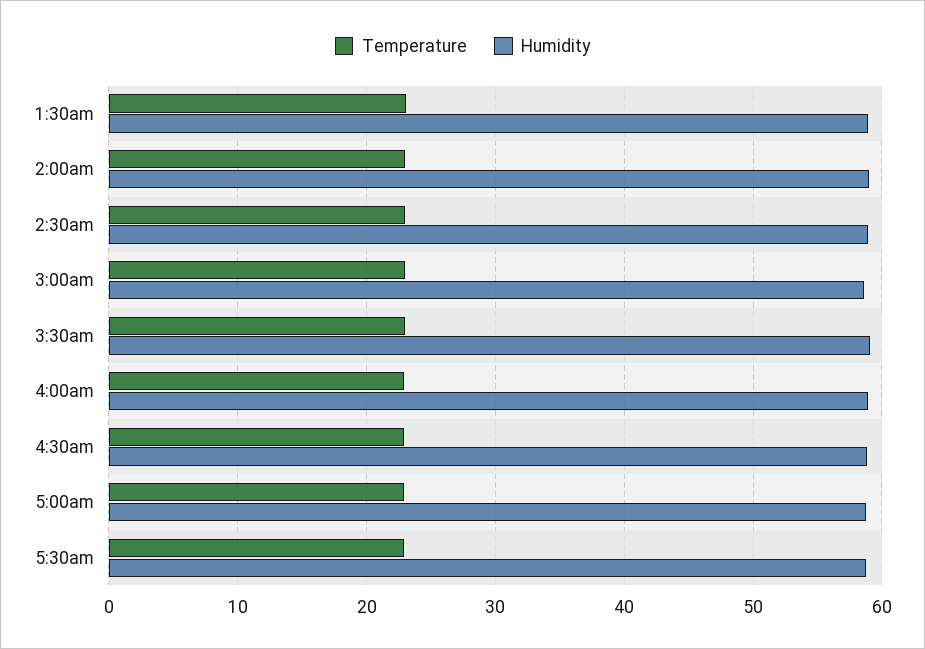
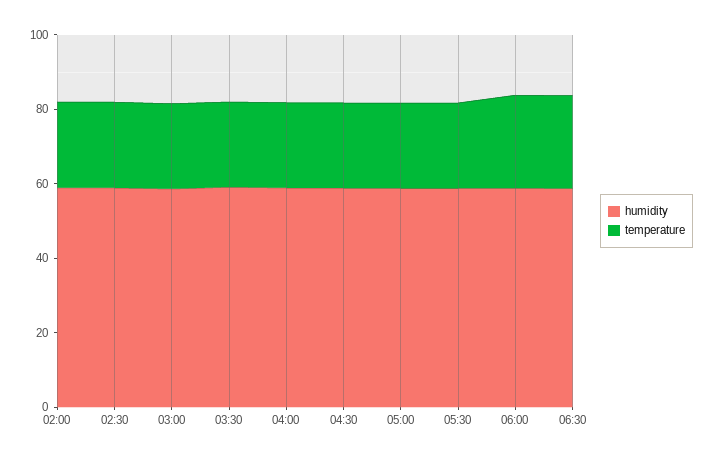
Temperature, 1:30am: 23 -> none
Humidity, 1:30am: 59 -> none
Humidity, 06:00: none -> 60
Temperature, 06:00: none -> 25
Humidity, 06:30: none -> 60
Temperature, 06:30: none -> 25

